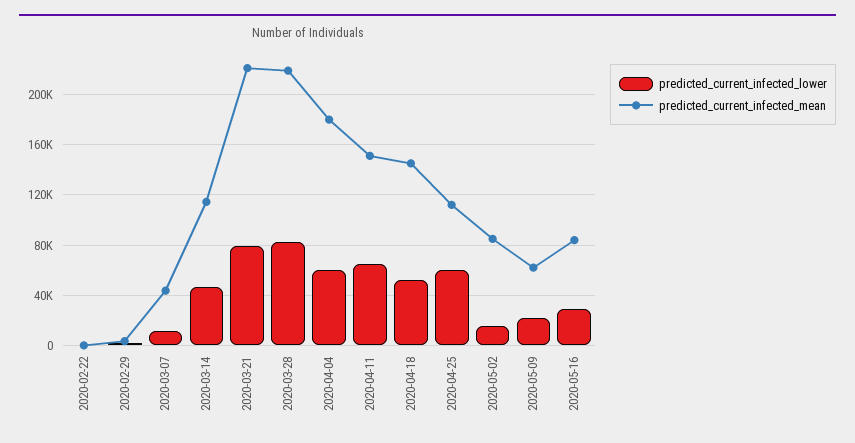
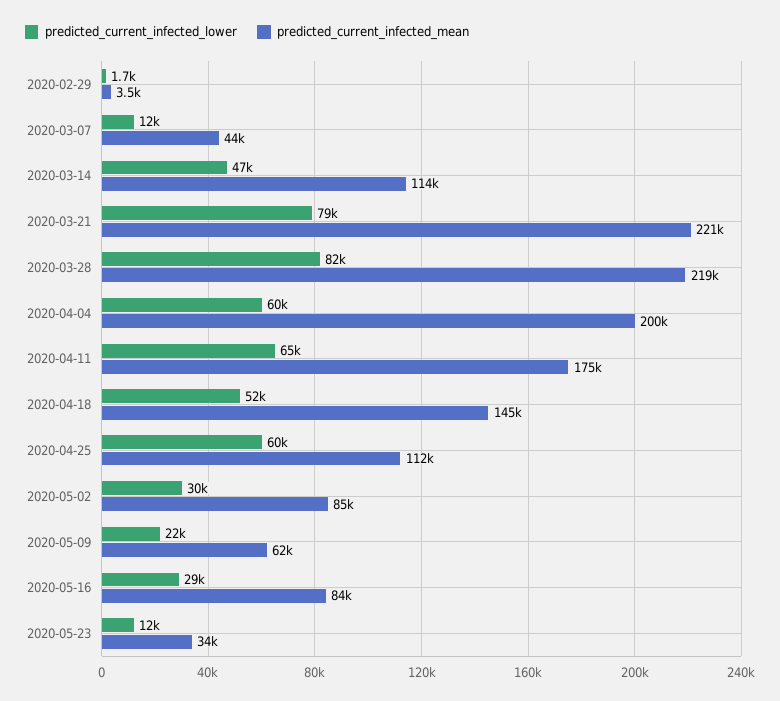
predicted_current_infected_lower, 2020-02-22: 0 -> none
predicted_current_infected_mean, 2020-02-22: 0 -> none
predicted_current_infected_mean, 2020-04-04: 180000 -> 200000
predicted_current_infected_mean, 2020-04-11: 150000 -> 175000
predicted_current_infected_lower, 2020-05-02: 15000 -> 30000
predicted_current_infected_lower, 2020-05-23: none -> 12000
predicted_current_infected_mean, 2020-05-23: none -> 34000

